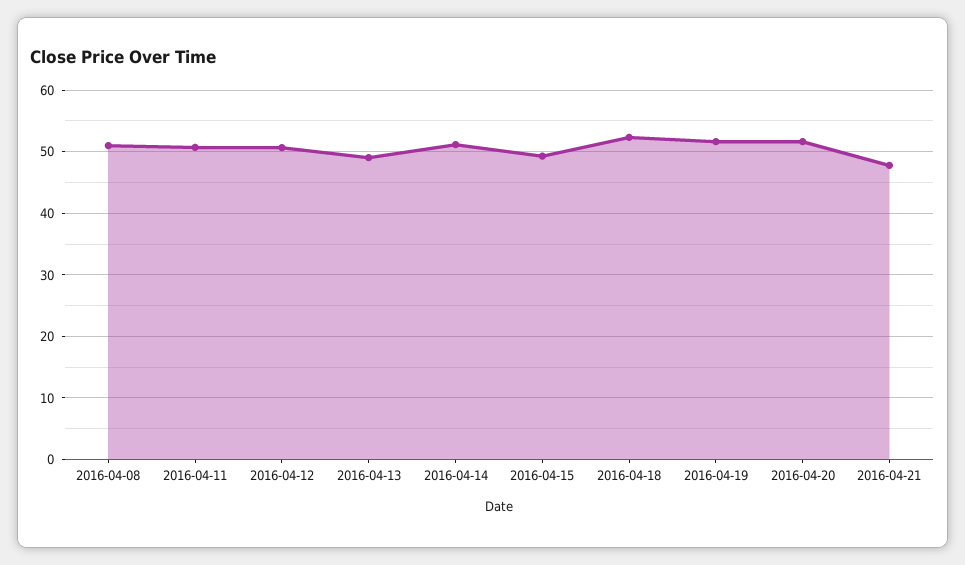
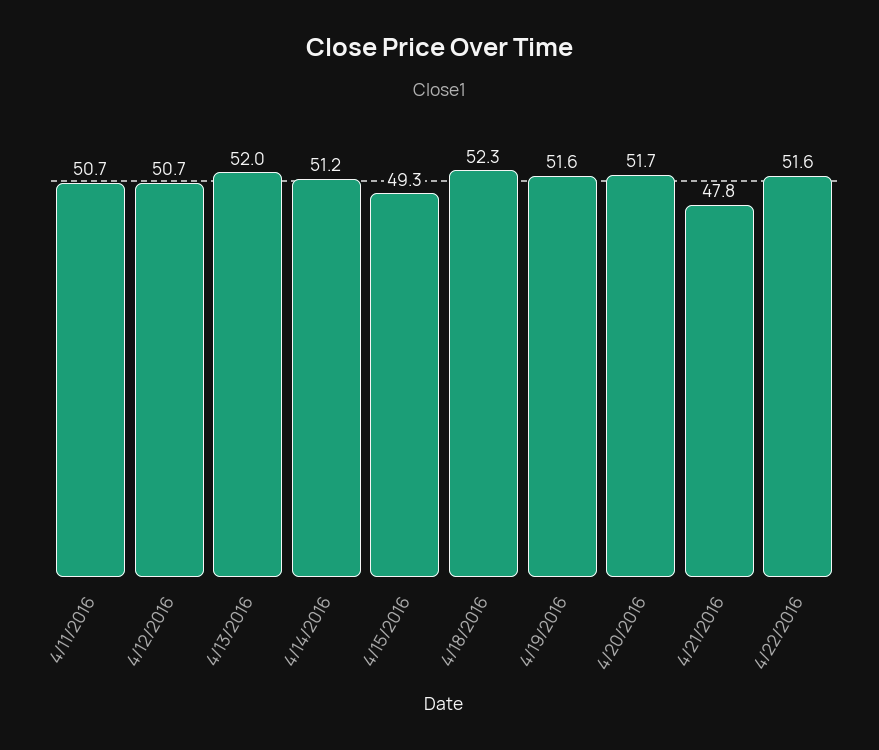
2016-04-08: 51 -> none
2016-04-13: 49 -> 52
4/22/2016: none -> 51.6

